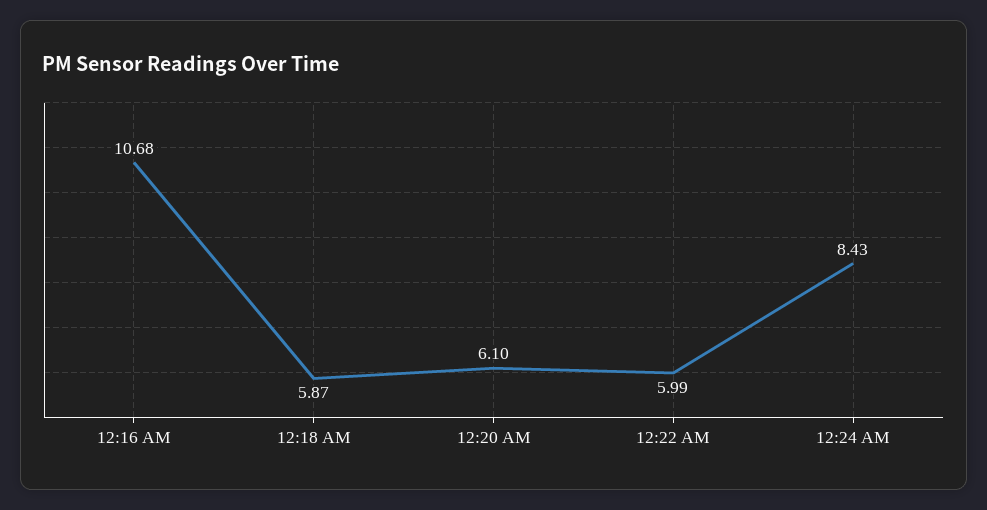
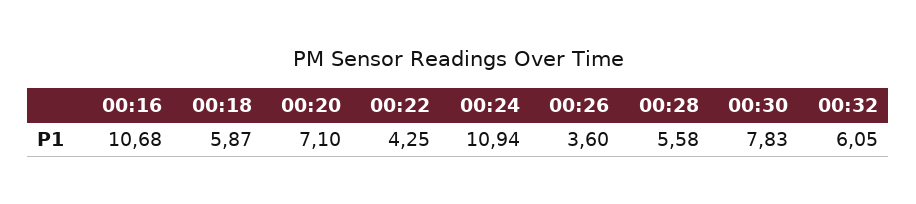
12:20 AM: 6.1 -> 7.1
12:22 AM: 5.99 -> 4.25
12:24 AM: 8.43 -> 10.94
00:26: none -> 3.6
00:28: none -> 5.58
00:30: none -> 7.83
00:32: none -> 6.05

